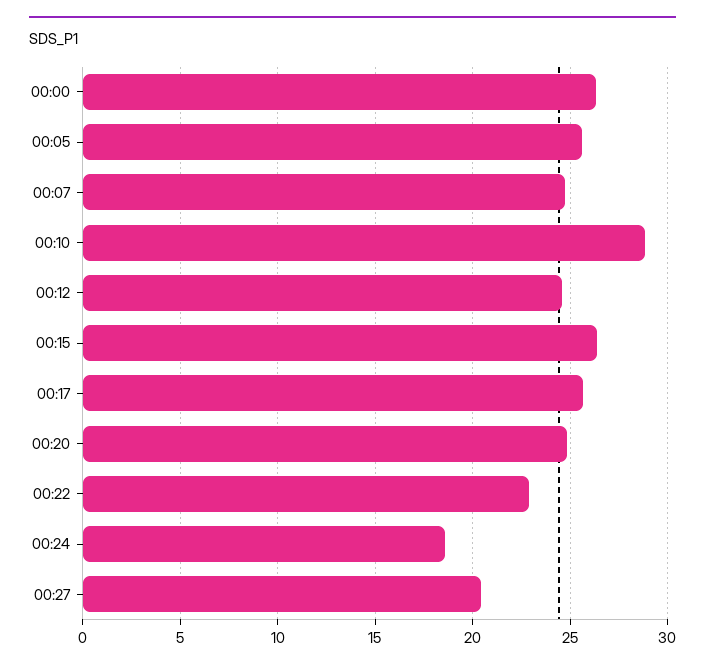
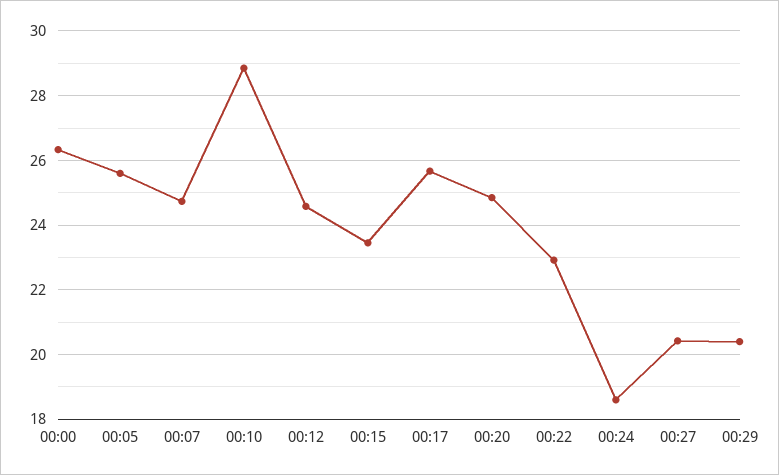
00:15: 26.5 -> 23.4
00:29: none -> 20.4

